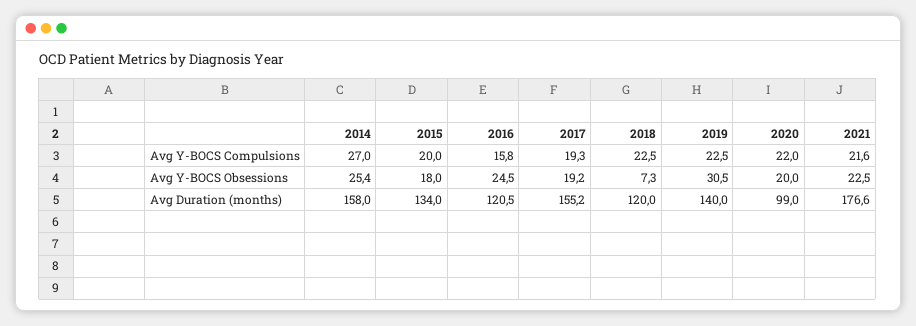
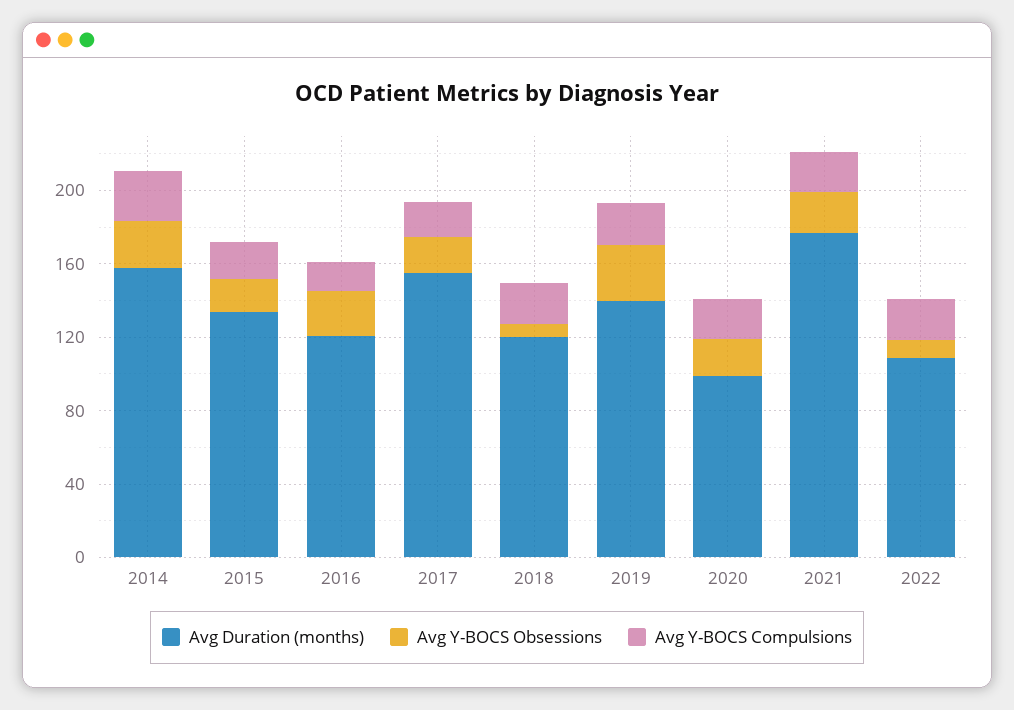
Avg Duration (months), 2022: none -> 110
Avg Y-BOCS Obsessions, 2022: none -> 10
Avg Y-BOCS Compulsions, 2022: none -> 20

